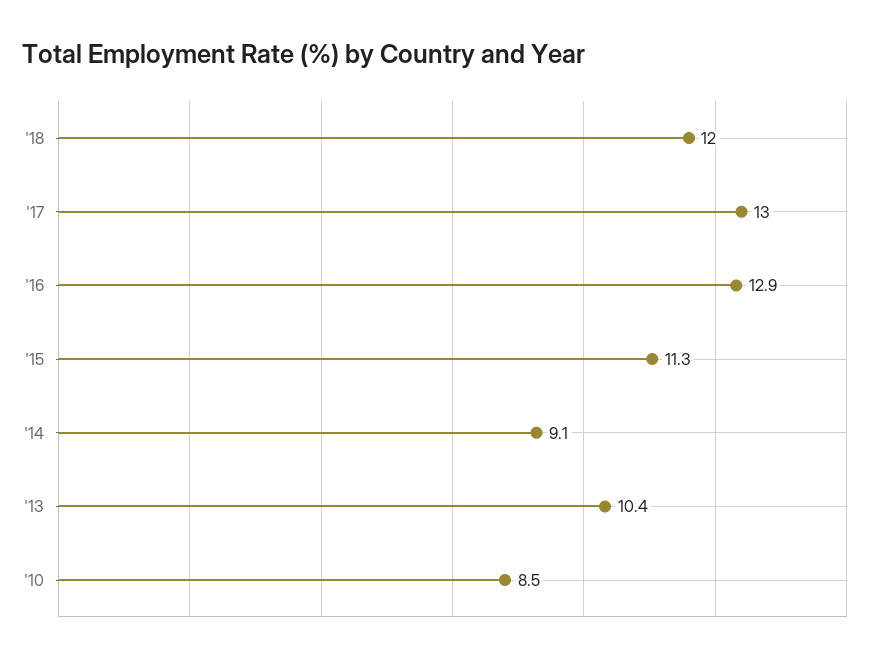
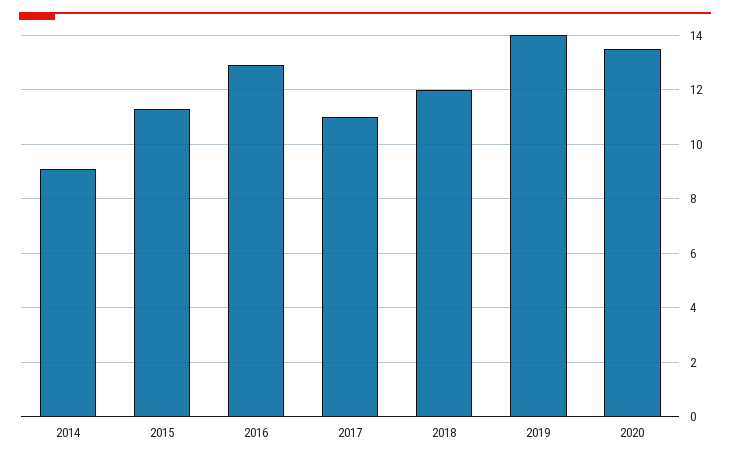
'17: 13 -> 11
'13: 10.4 -> none
'10: 8.5 -> none
2019: none -> 14
2020: none -> 13.5

